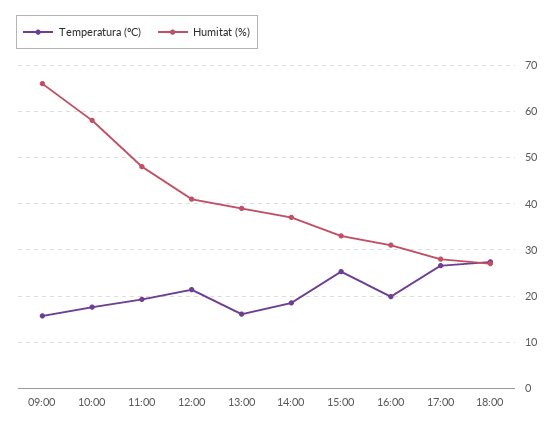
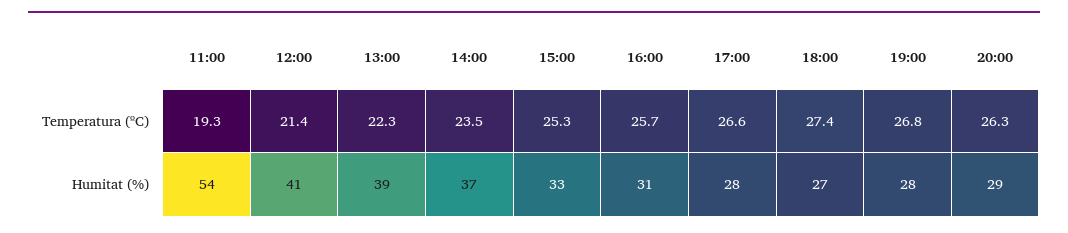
Temperatura (ºC), 09:00: 16 -> none
Humitat (%), 09:00: 66 -> none
Temperatura (ºC), 10:00: 18 -> none
Humitat (%), 10:00: 58 -> none
Humitat (%), 11:00: 48 -> 54
Temperatura (ºC), 13:00: 16 -> 22.3
Temperatura (ºC), 14:00: 18 -> 23.5
Temperatura (ºC), 16:00: 20 -> 25.7
Temperatura (ºC), 19:00: none -> 26.8
Temperatura (ºC), 20:00: none -> 26.3
Humitat (%), 19:00: none -> 28
Humitat (%), 20:00: none -> 29

